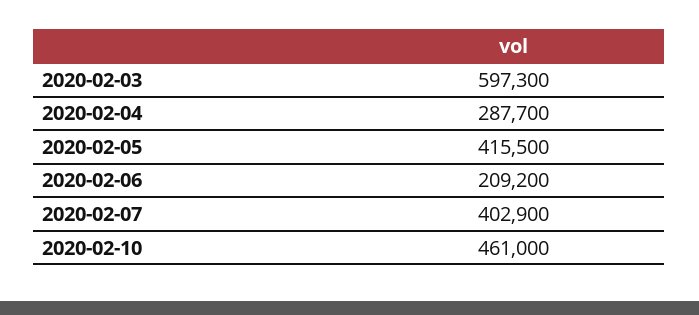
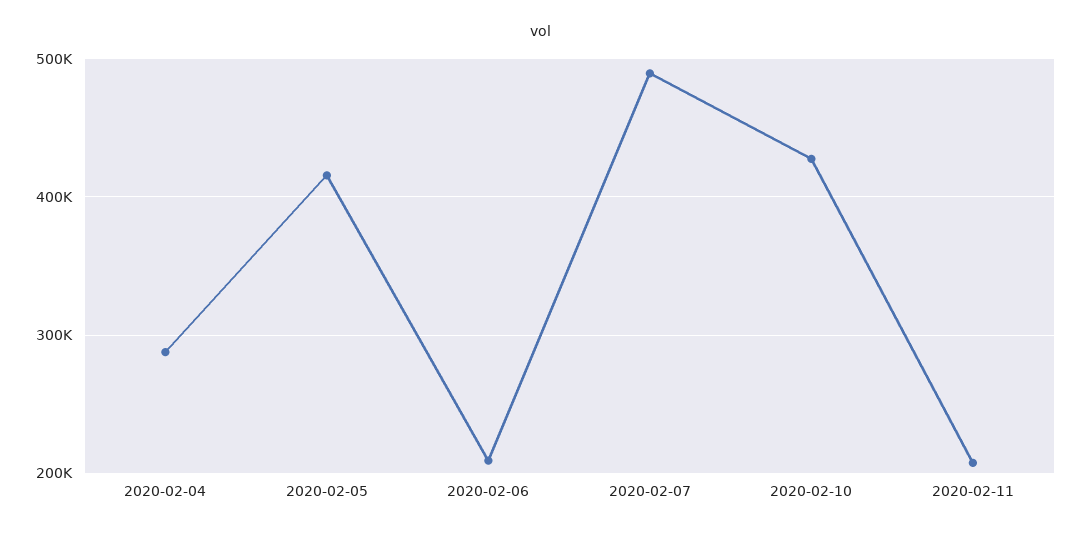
2020-02-03: 597300 -> none
2020-02-07: 402900 -> 490000
2020-02-10: 461000 -> 430000
2020-02-11: none -> 210000

